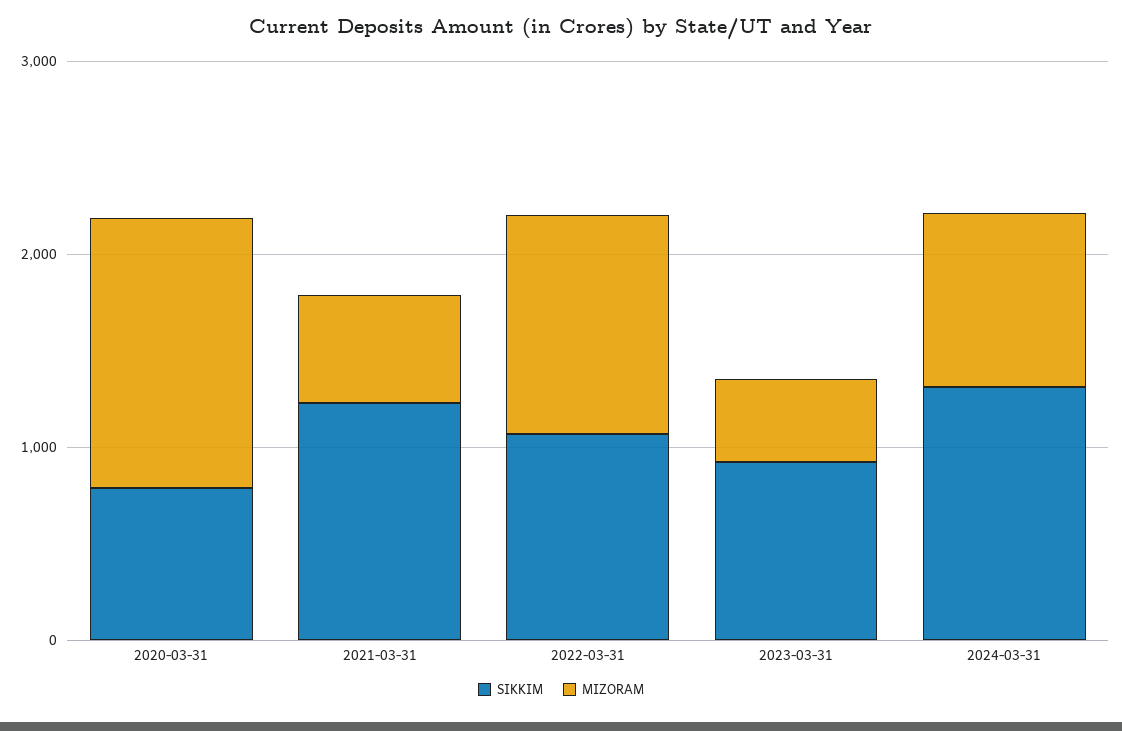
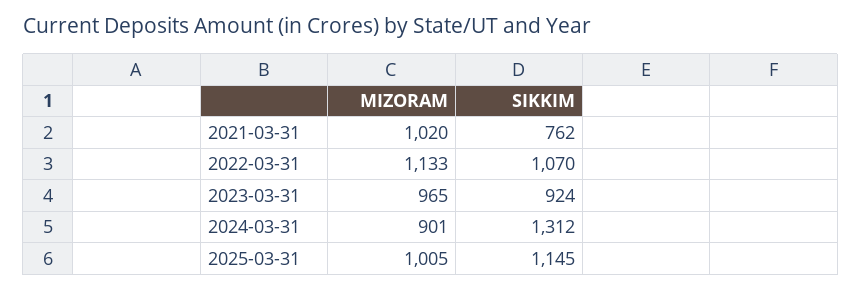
SIKKIM, 2020-03-31: 800 -> none
MIZORAM, 2020-03-31: 1400 -> none
SIKKIM, 2021-03-31: 1200 -> 762
MIZORAM, 2021-03-31: 600 -> 1020
MIZORAM, 2023-03-31: 400 -> 965
MIZORAM, 2025-03-31: none -> 1005
SIKKIM, 2025-03-31: none -> 1145

